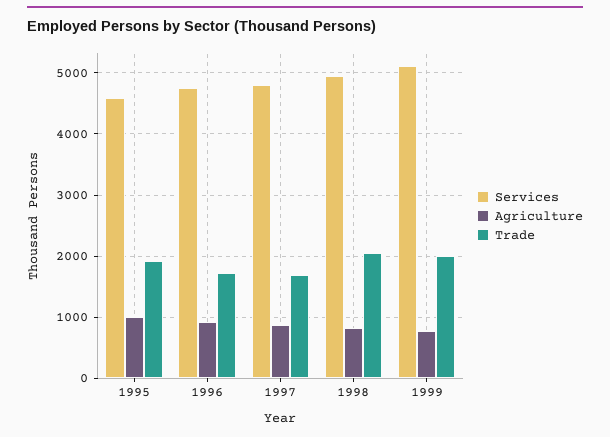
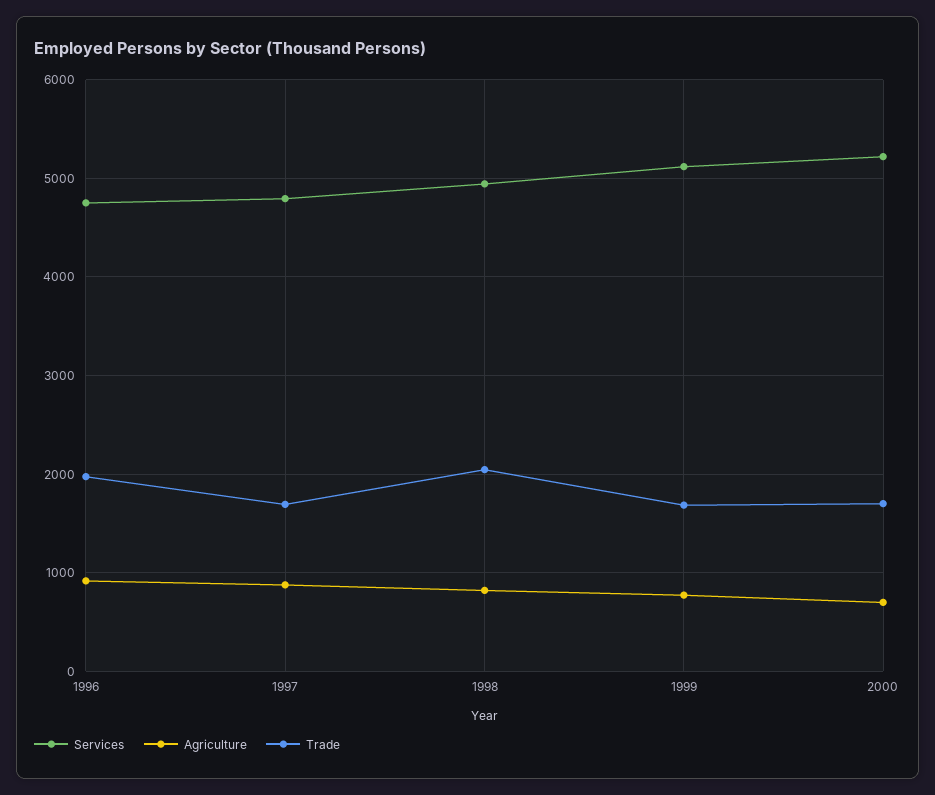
Services, 1995: 4600 -> none
Agriculture, 1995: 1000 -> none
Trade, 1995: 1900 -> none
Trade, 1996: 1700 -> 2000
Trade, 1999: 2000 -> 1700
Services, 2000: none -> 5200
Agriculture, 2000: none -> 700
Trade, 2000: none -> 1700

